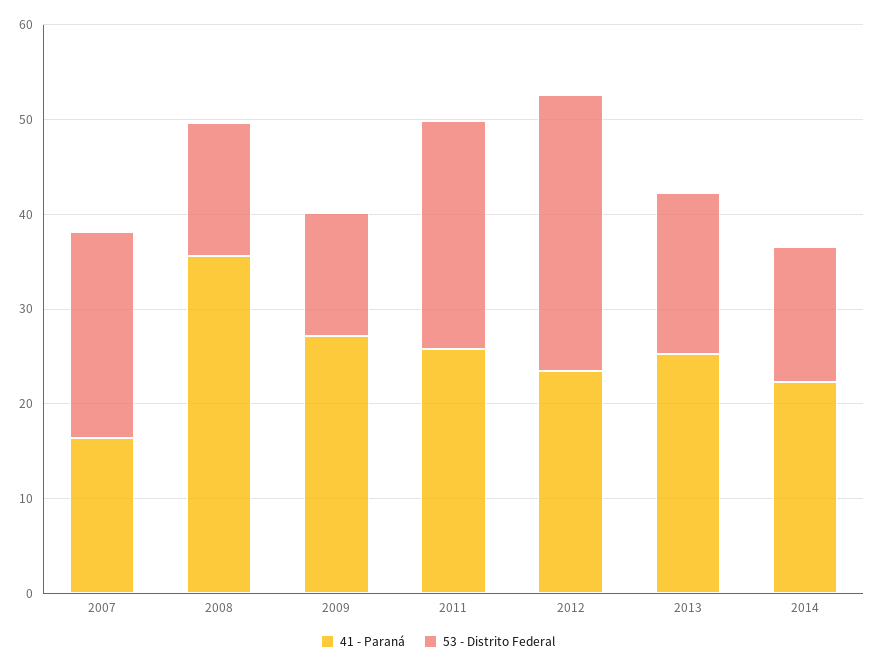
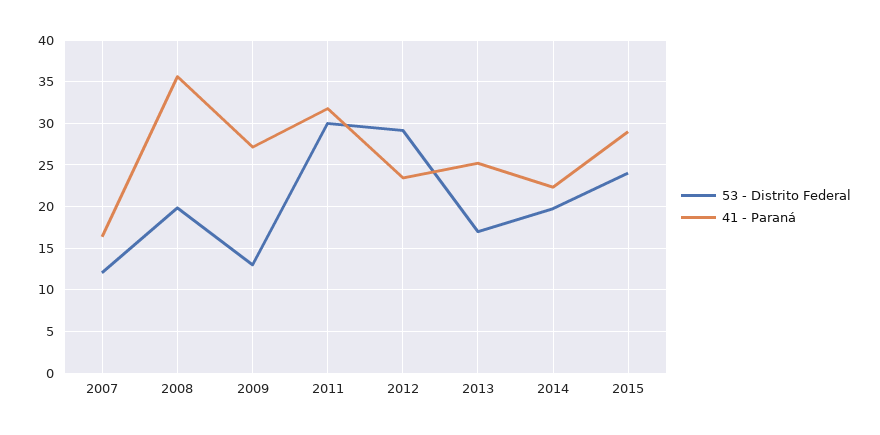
53 - Distrito Federal, 2007: 22 -> 12
53 - Distrito Federal, 2008: 14 -> 20
41 - Paraná, 2011: 26 -> 32
53 - Distrito Federal, 2011: 24 -> 30
53 - Distrito Federal, 2014: 14 -> 20
53 - Distrito Federal, 2015: none -> 24
41 - Paraná, 2015: none -> 29

